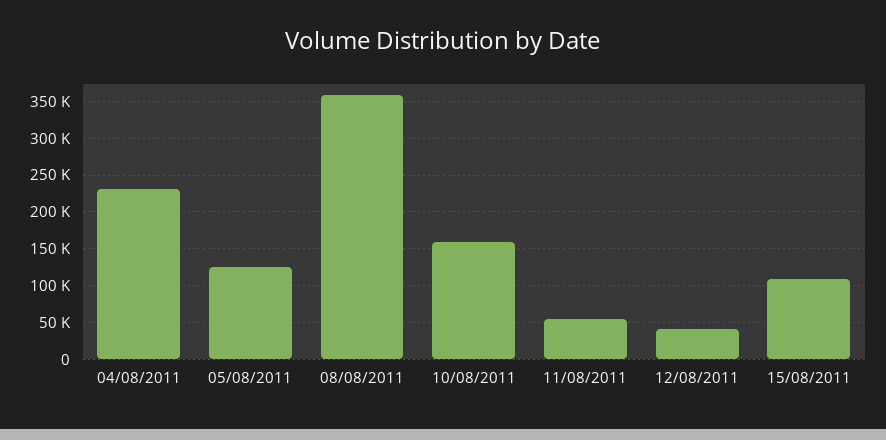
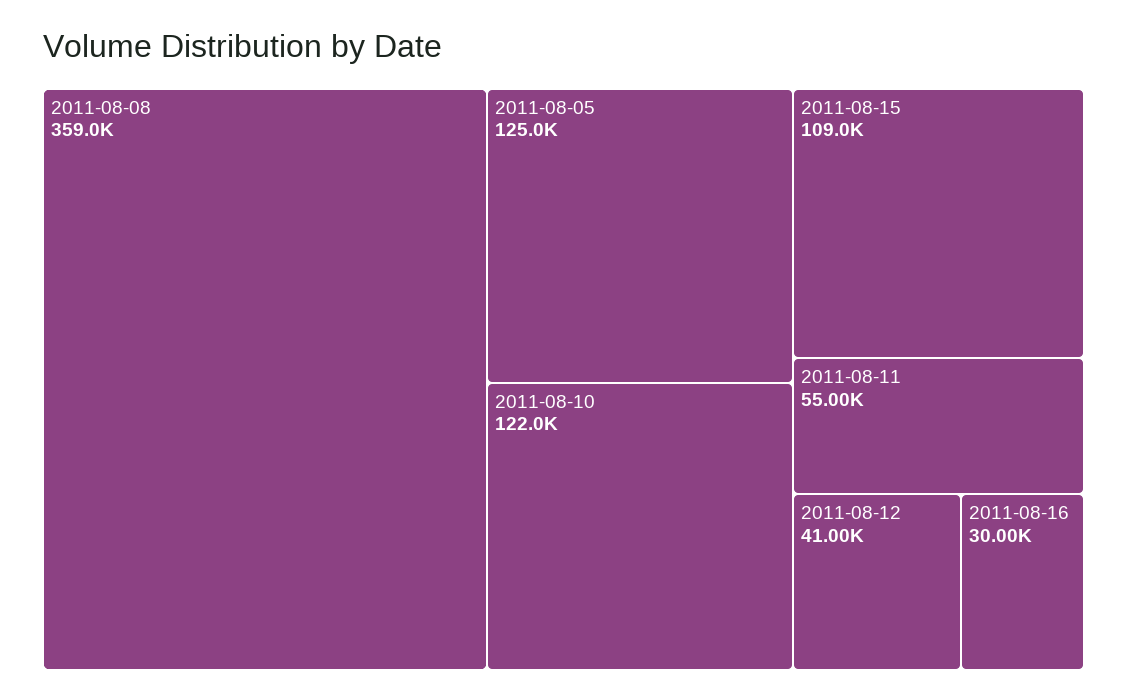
04/08/2011: 230000 -> none
10/08/2011: 160000 -> 122000
2011-08-16: none -> 30000

